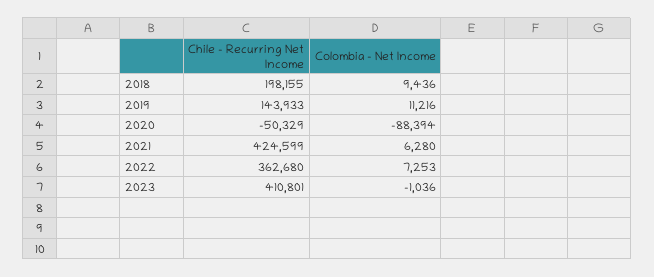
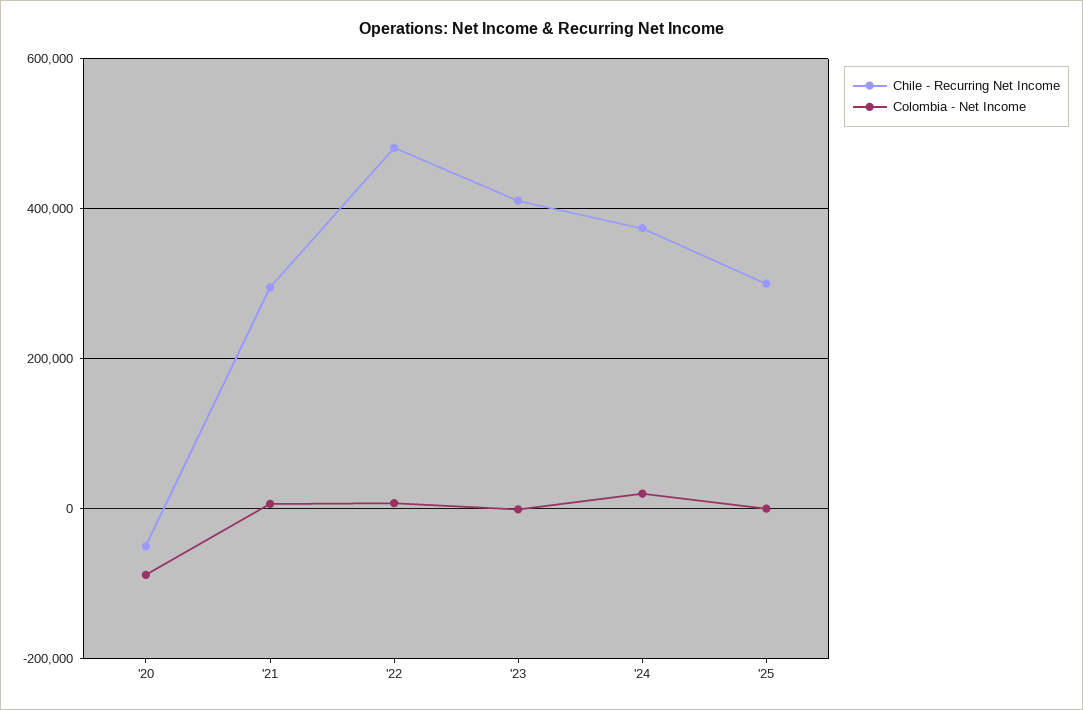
Chile - Recurring Net Income, 2018: 198155 -> none
Colombia - Net Income, 2018: 9436 -> none
Chile - Recurring Net Income, 2019: 143933 -> none
Colombia - Net Income, 2019: 11216 -> none
Chile - Recurring Net Income, 2021: 424599 -> 300000
Chile - Recurring Net Income, 2022: 362680 -> 480000
Chile - Recurring Net Income, '24: none -> 380000
Colombia - Net Income, '24: none -> 20000
Chile - Recurring Net Income, '25: none -> 300000
Colombia - Net Income, '25: none -> 0

